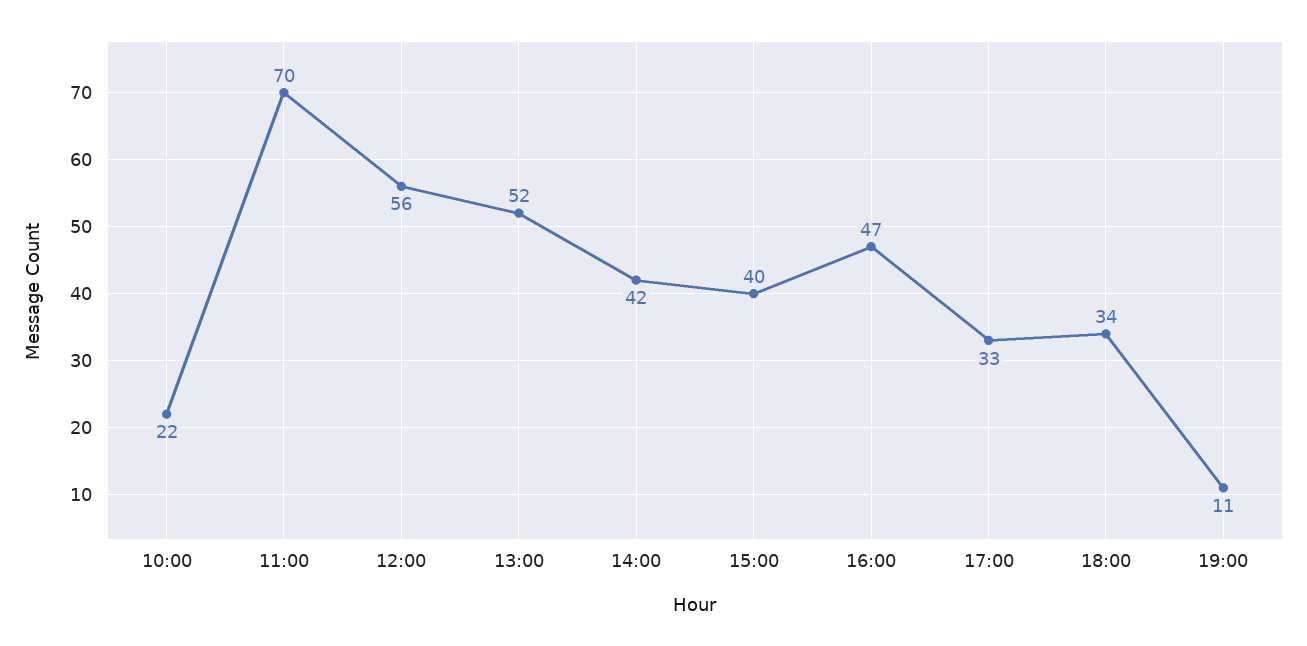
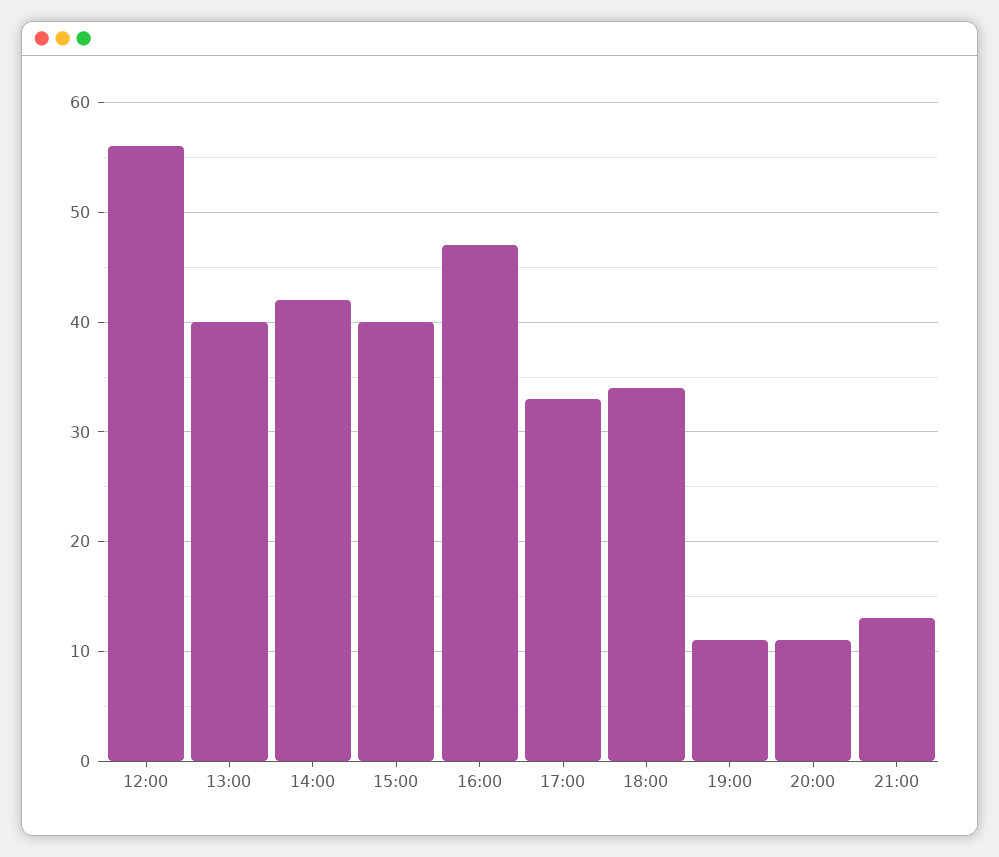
10:00: 22 -> none
11:00: 70 -> none
13:00: 52 -> 40
20:00: none -> 11
21:00: none -> 13

